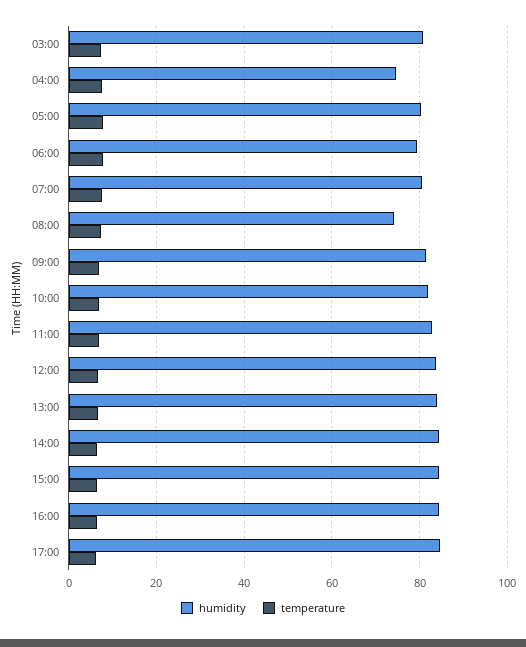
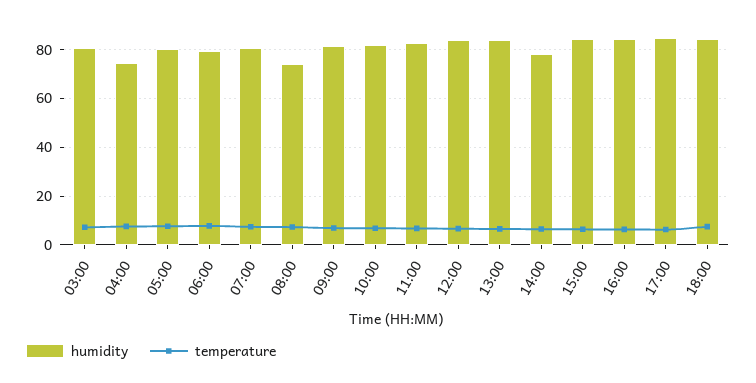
humidity, 14:00: 84 -> 77.5
humidity, 18:00: none -> 85
temperature, 18:00: none -> 7.5

